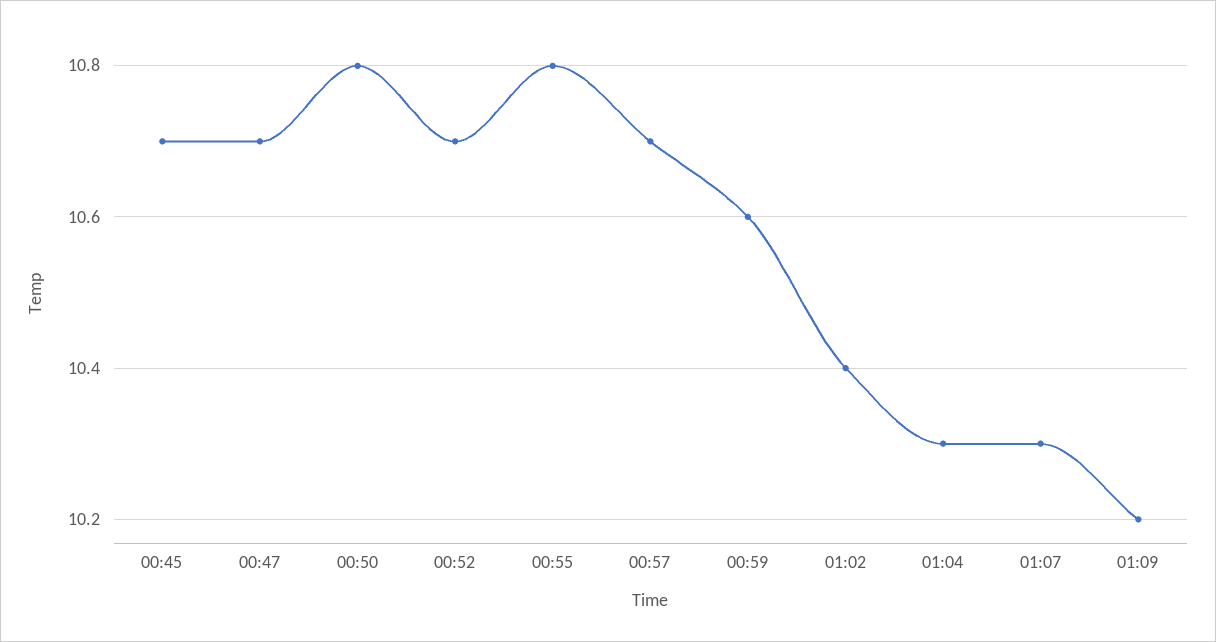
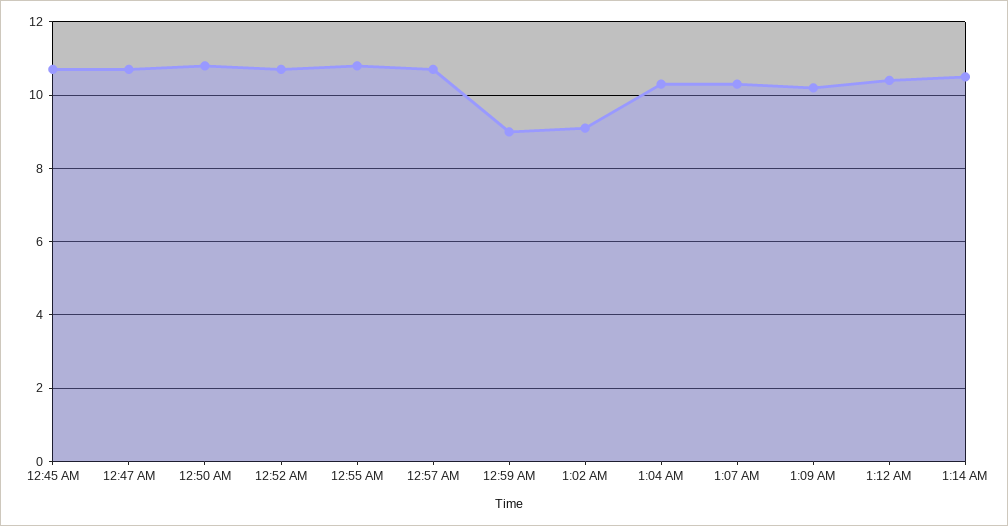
00:59: 10.6 -> 9
01:02: 10.4 -> 9
1:12 AM: none -> 10.5
1:14 AM: none -> 10.5

